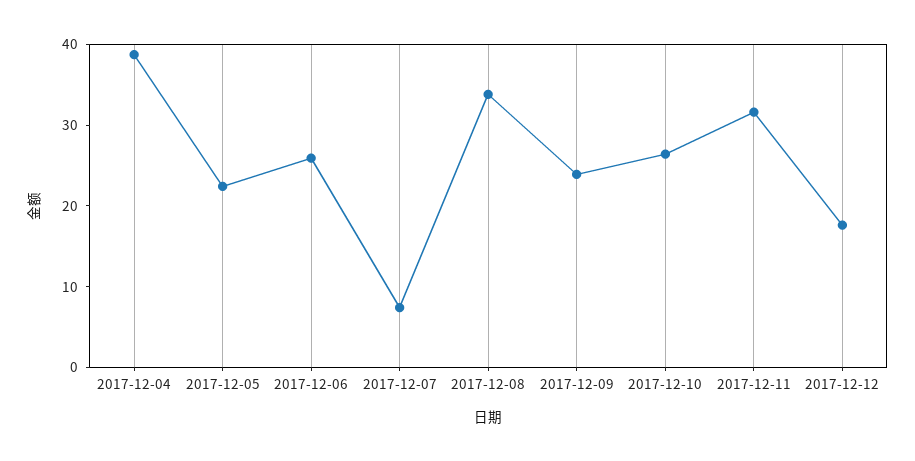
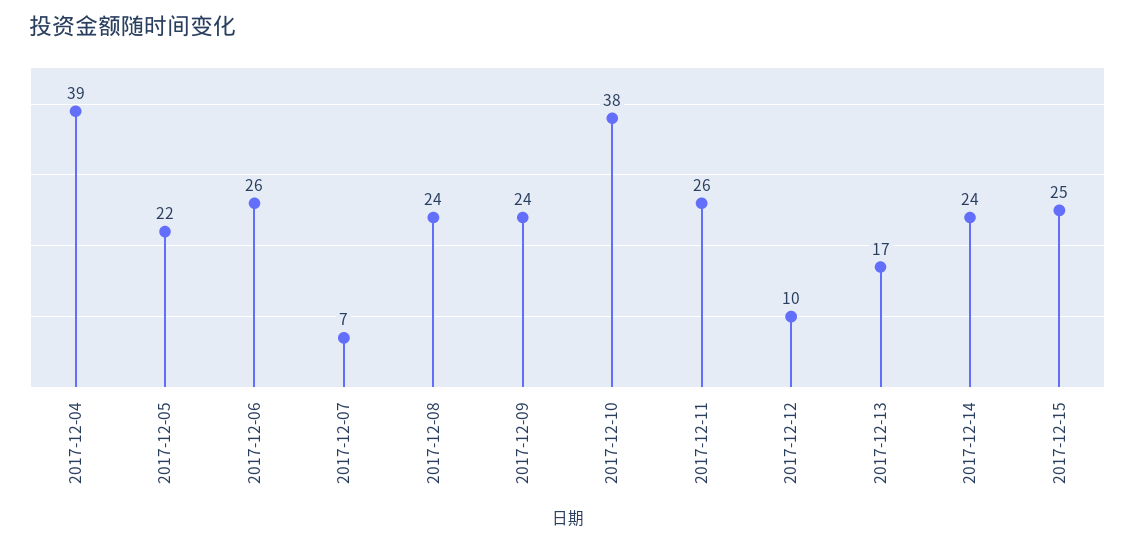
2017-12-08: 34 -> 24
2017-12-10: 26 -> 38
2017-12-11: 32 -> 26
2017-12-12: 18 -> 10
2017-12-13: none -> 17
2017-12-14: none -> 24
2017-12-15: none -> 25

